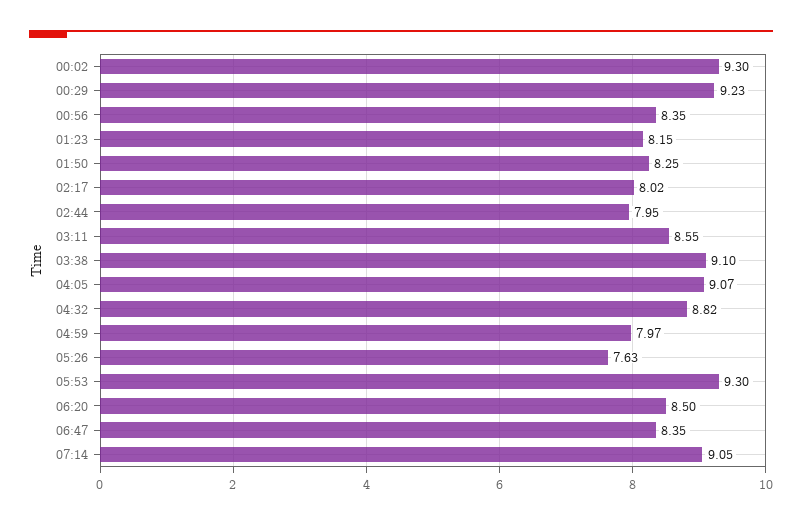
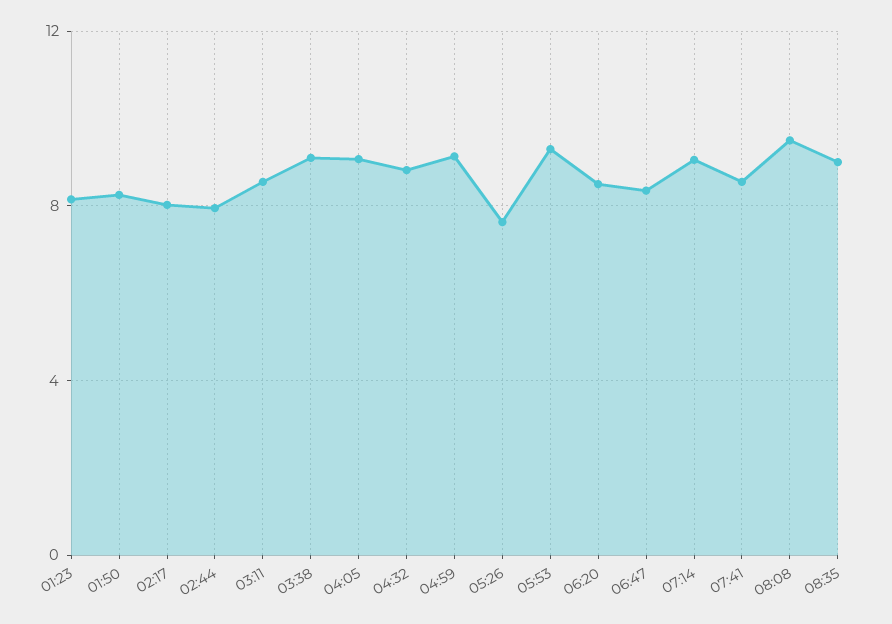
00:02: 9.3 -> none
00:29: 9.23 -> none
00:56: 8.35 -> none
04:59: 7.97 -> 9
07:41: none -> 8.5
08:08: none -> 9.5
08:35: none -> 9

